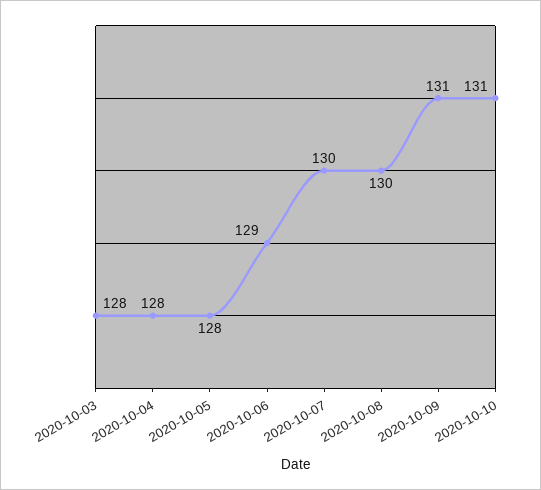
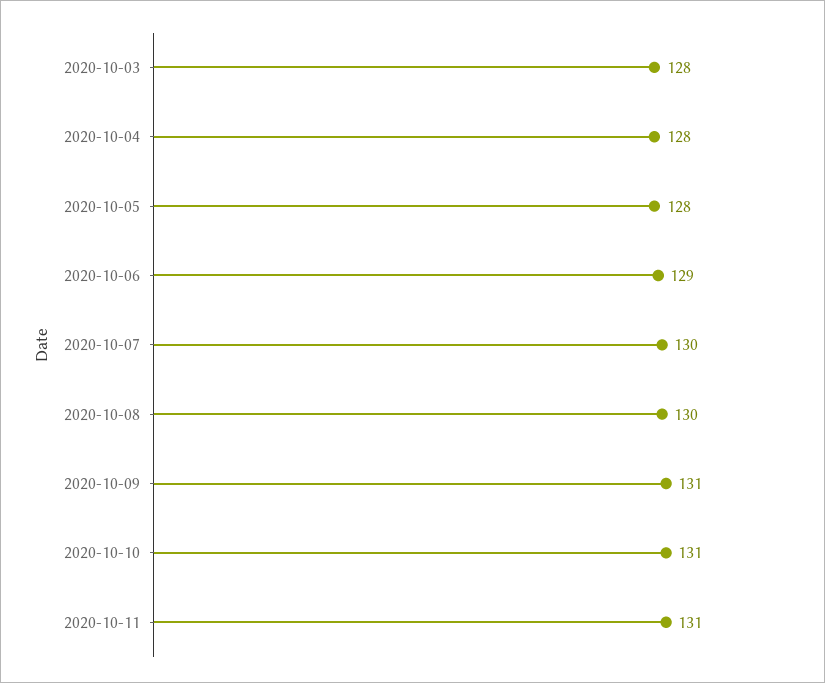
2020-10-11: none -> 131

